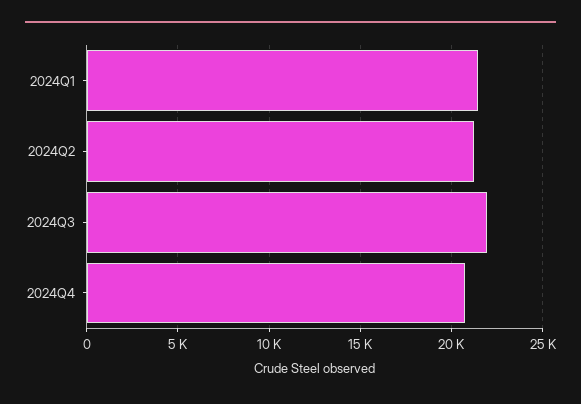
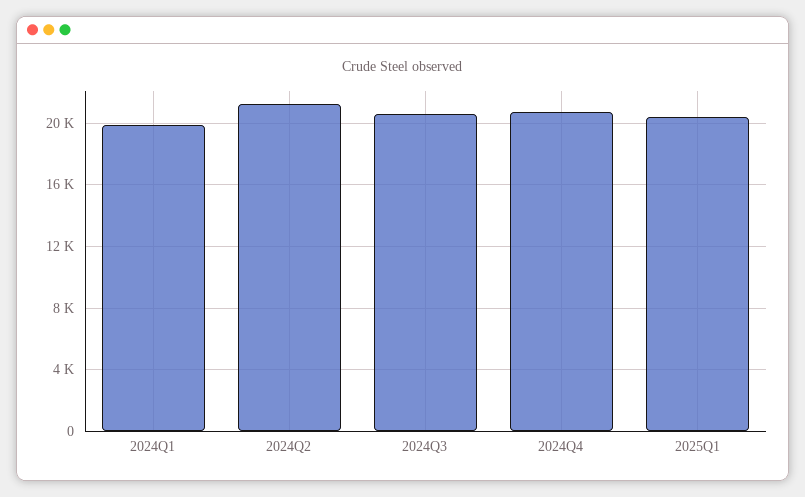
2024Q1: 21500 -> 20000
2024Q3: 22000 -> 20500
2025Q1: none -> 20500

